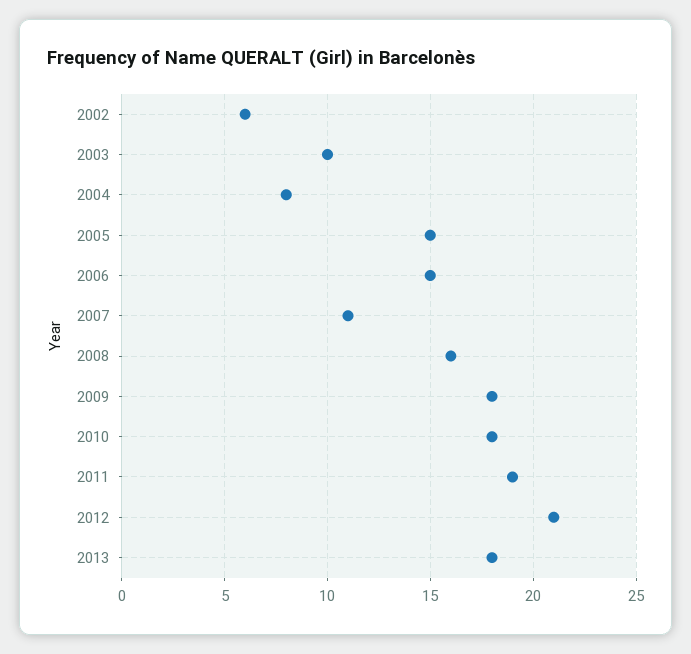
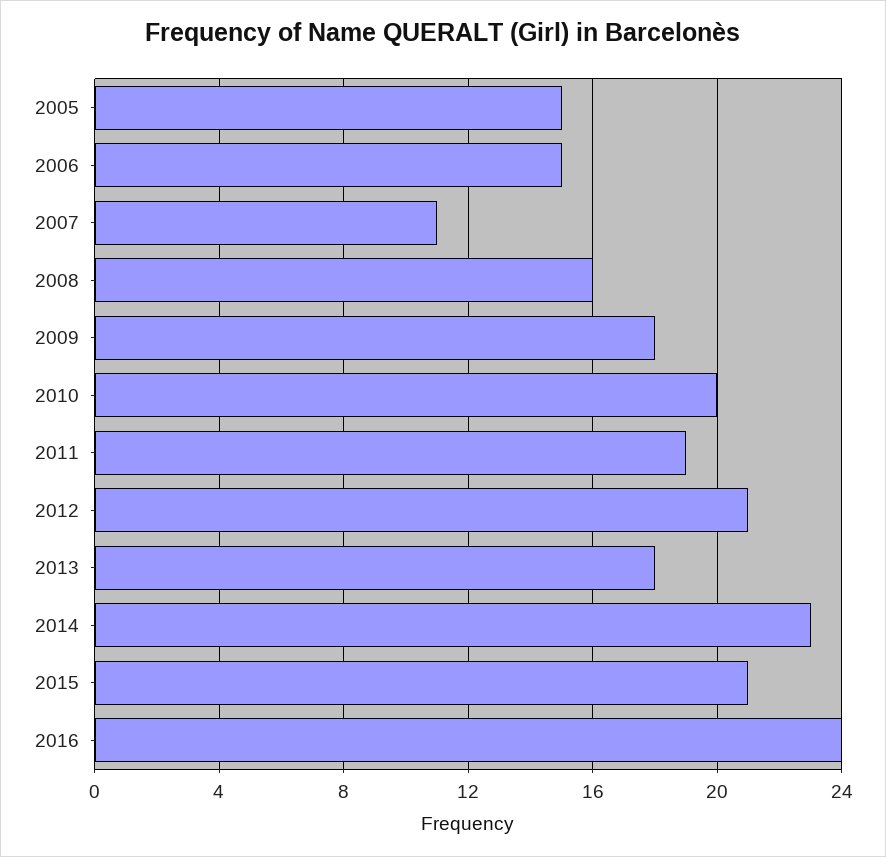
2002: 6 -> none
2003: 10 -> none
2004: 8 -> none
2010: 18 -> 20
2014: none -> 23
2015: none -> 21
2016: none -> 24

